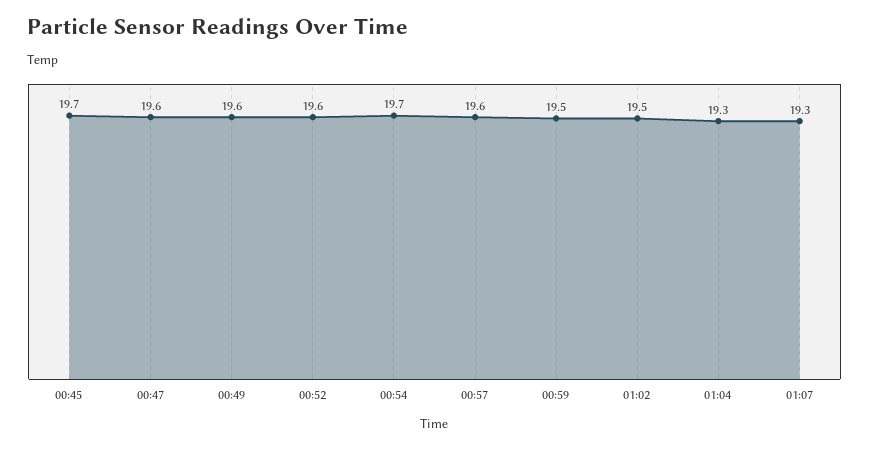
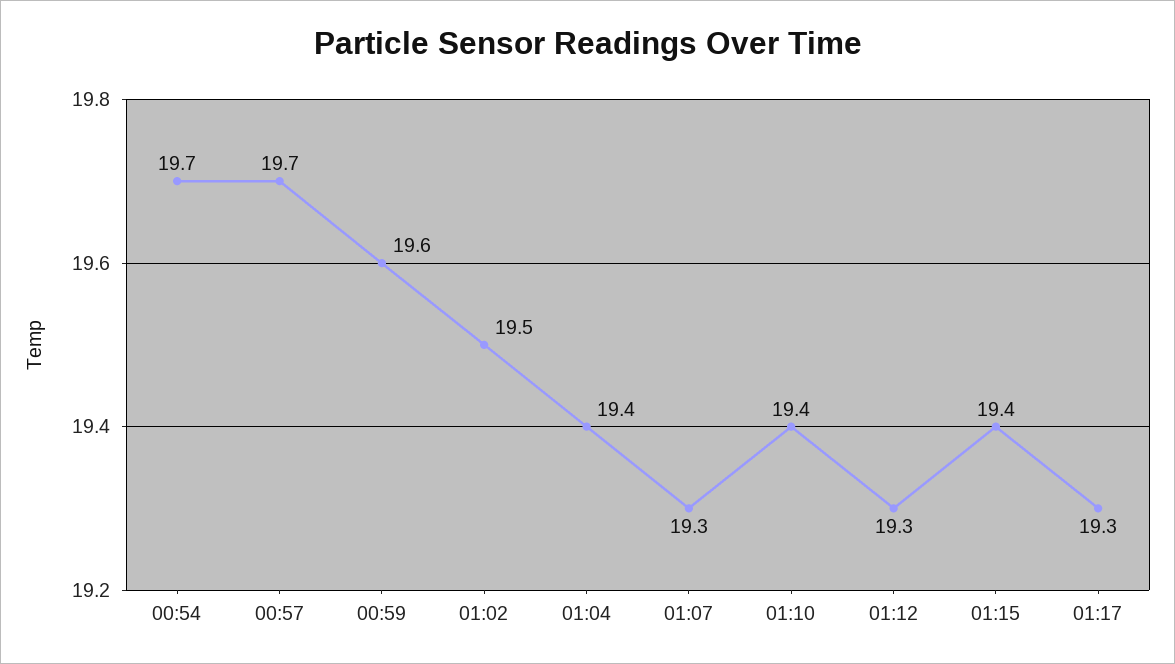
00:45: 19.7 -> none
00:47: 19.6 -> none
00:49: 19.6 -> none
00:52: 19.6 -> none
00:57: 19.6 -> 19.7
00:59: 19.5 -> 19.6
01:04: 19.3 -> 19.4
01:10: none -> 19.4
01:12: none -> 19.3
01:15: none -> 19.4
01:17: none -> 19.3

